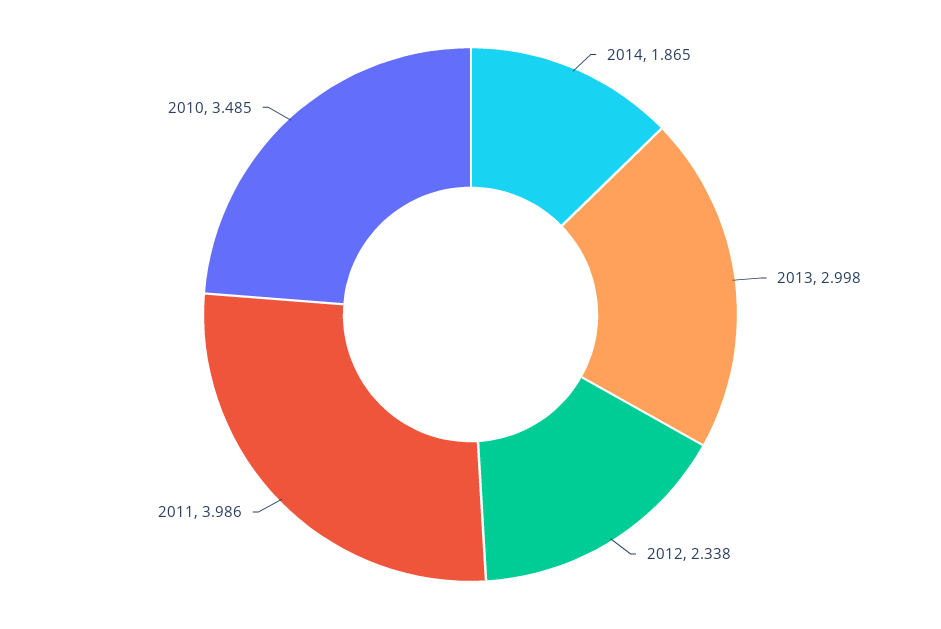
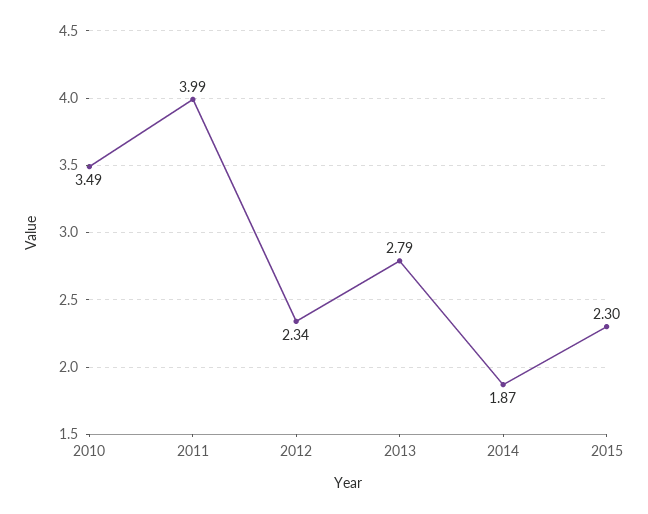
2013: 2.998 -> 2.79
2015: none -> 2.3

